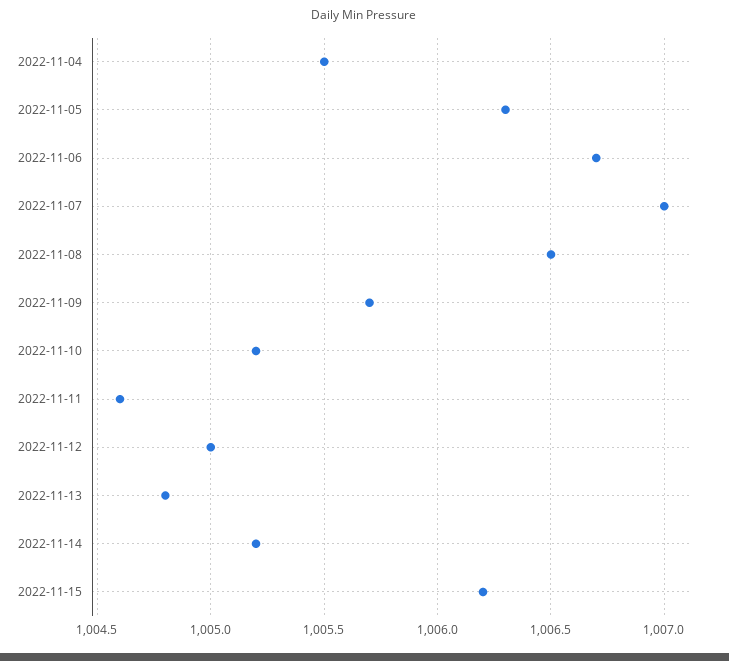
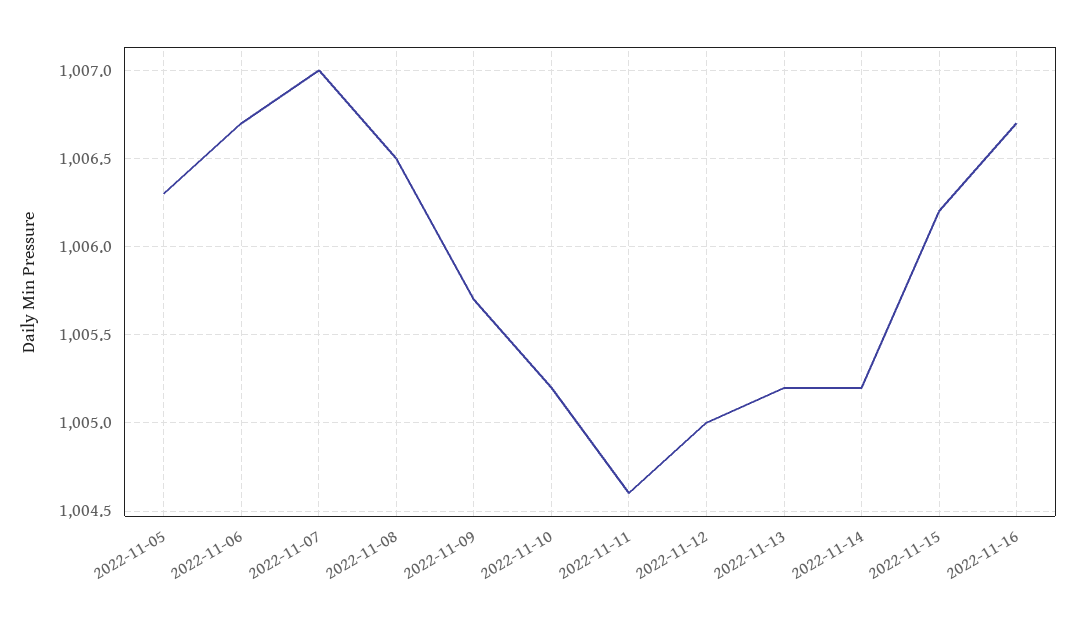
2022-11-04: 1005.5 -> none
2022-11-13: 1004.8 -> 1005.2
2022-11-16: none -> 1006.7

